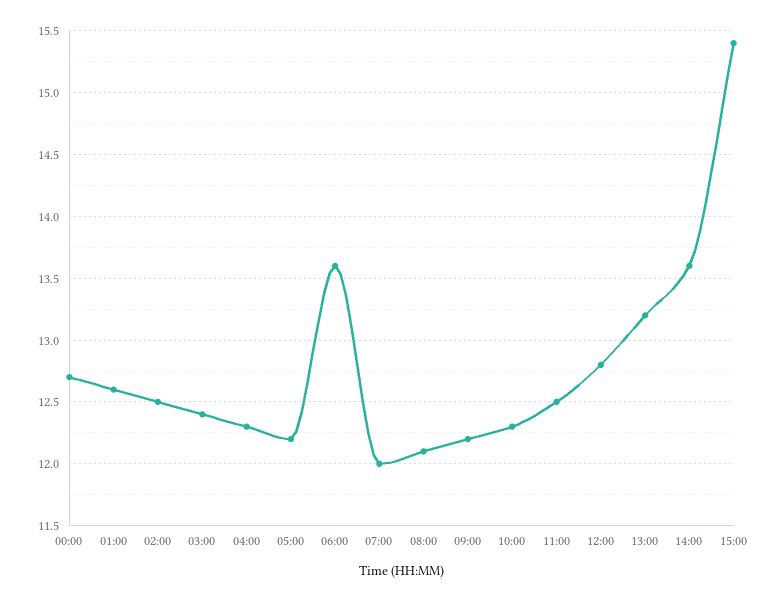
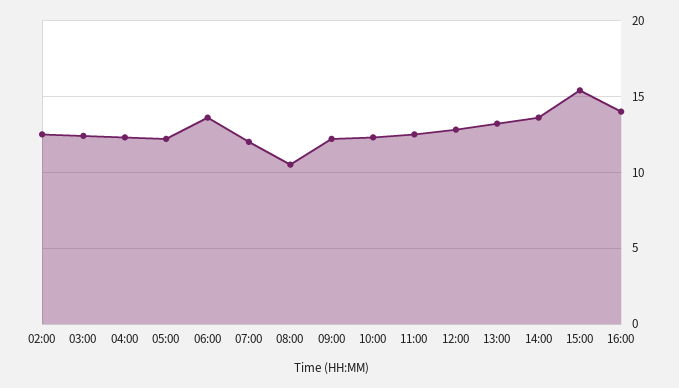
00:00: 12.7 -> none
01:00: 12.6 -> none
08:00: 12.1 -> 10.5
16:00: none -> 14

